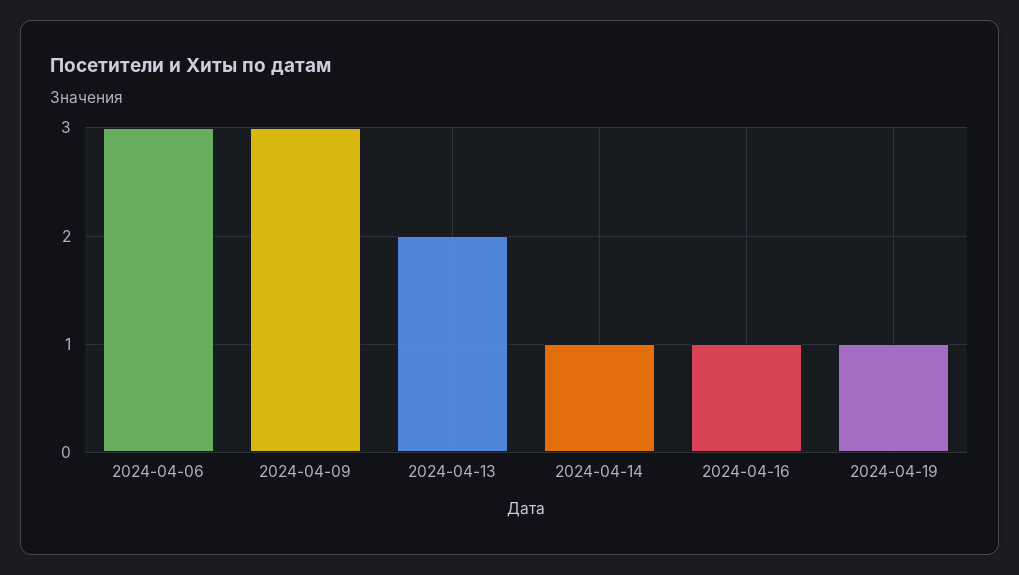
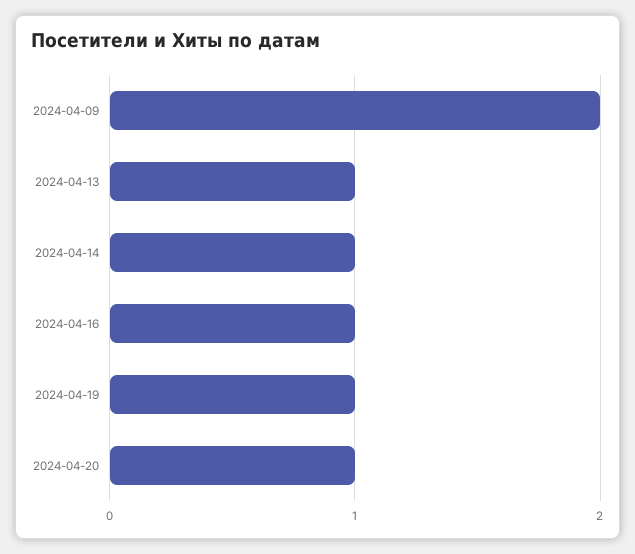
2024-04-06: 3 -> none
2024-04-09: 3 -> 2
2024-04-13: 2 -> 1
2024-04-20: none -> 1

